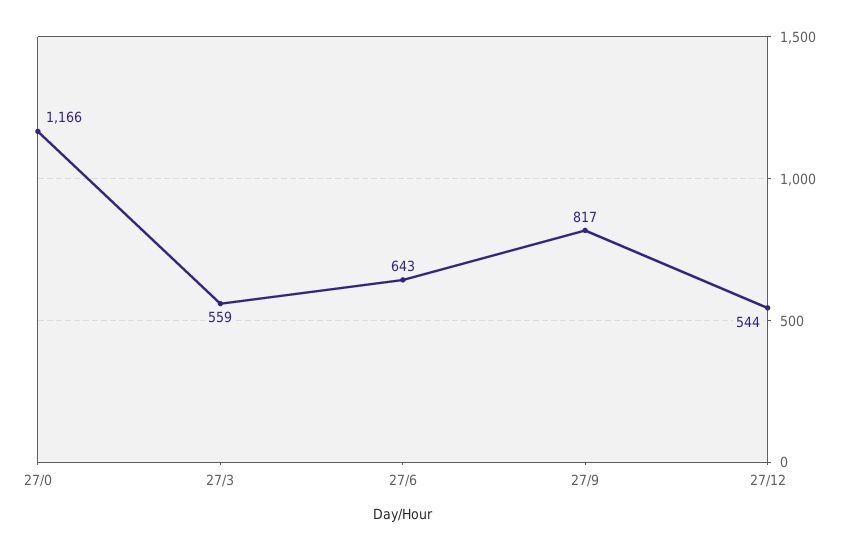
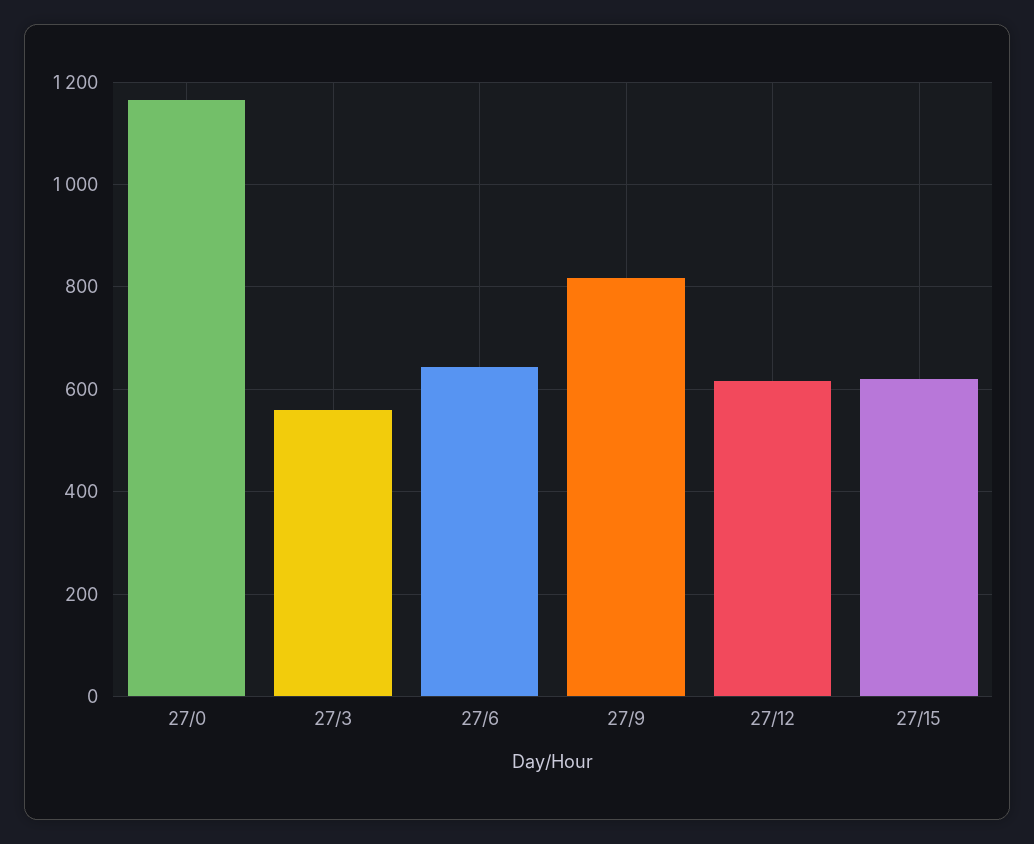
27/12: 544 -> 620
27/15: none -> 620

